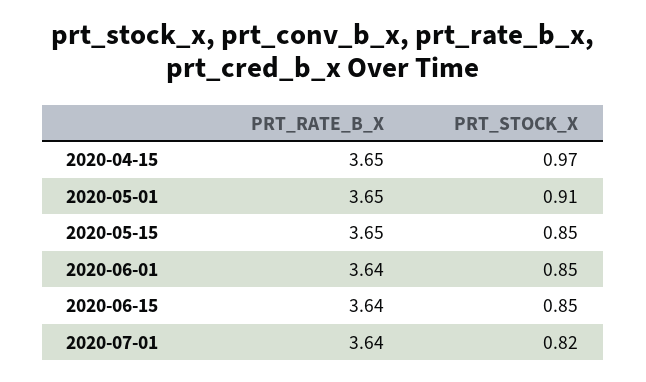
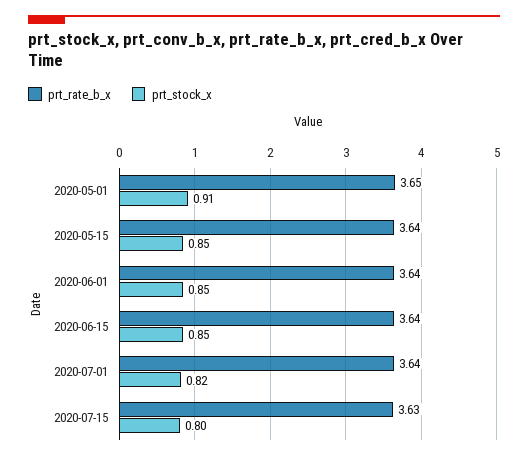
PRT_RATE_B_X, 2020-04-15: 3.65 -> none
PRT_STOCK_X, 2020-04-15: 0.97 -> none
PRT_RATE_B_X, 2020-05-15: 3.65 -> 3.64
PRT_RATE_B_X, 2020-07-15: none -> 3.63
PRT_STOCK_X, 2020-07-15: none -> 0.8

